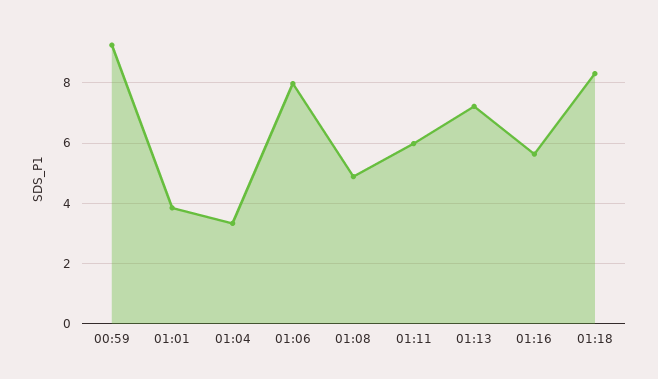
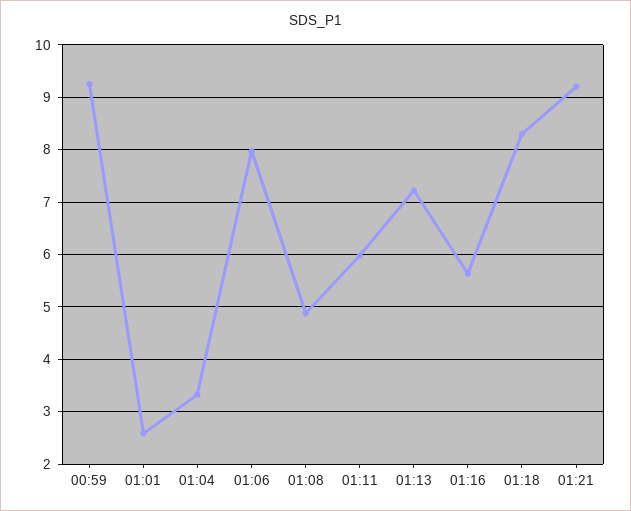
01:01: 3.8 -> 2.6
01:21: none -> 9.2

